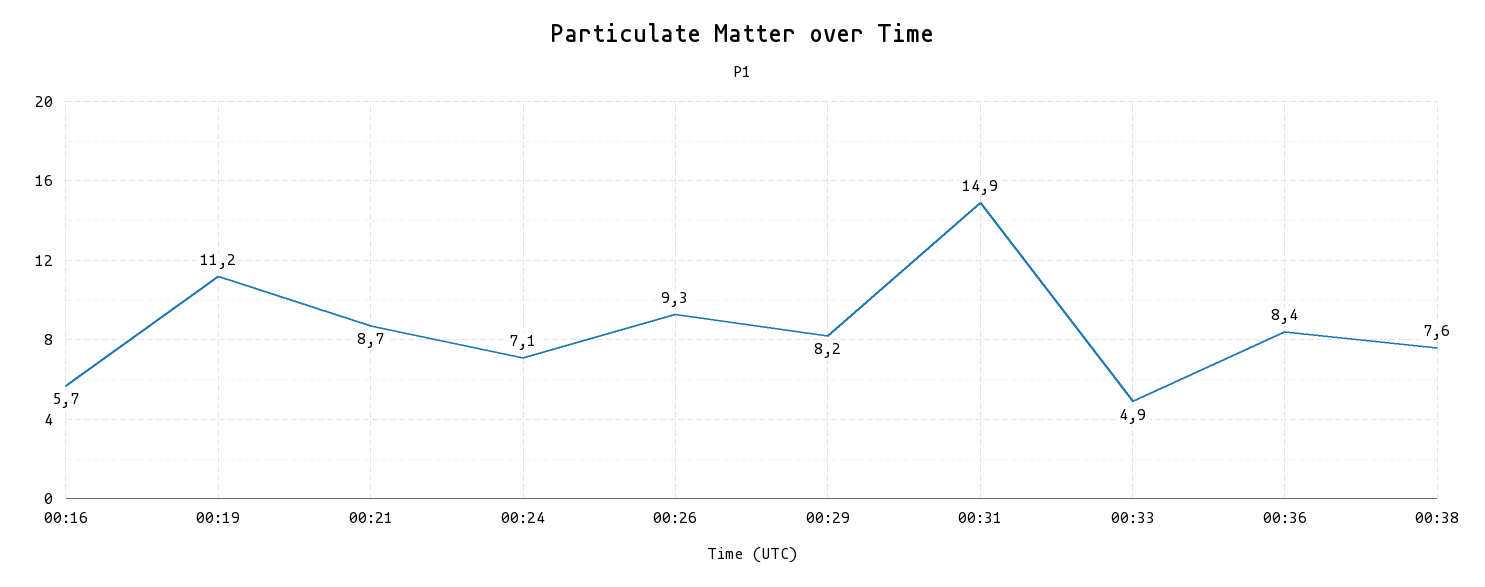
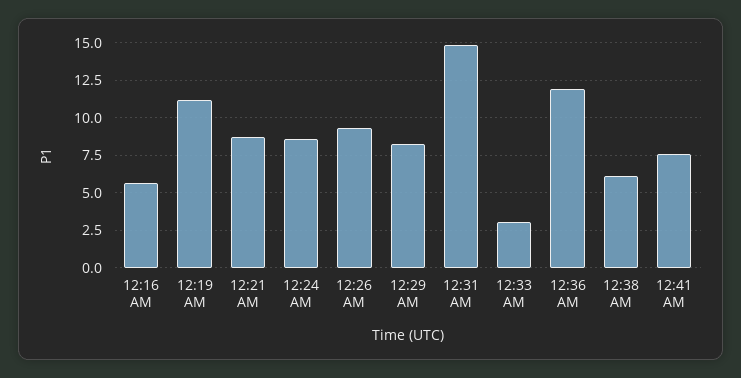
00:24: 7.1 -> 8.5
00:33: 4.9 -> 3
00:36: 8.4 -> 12
00:38: 7.6 -> 6
12:41 AM: none -> 7.5

